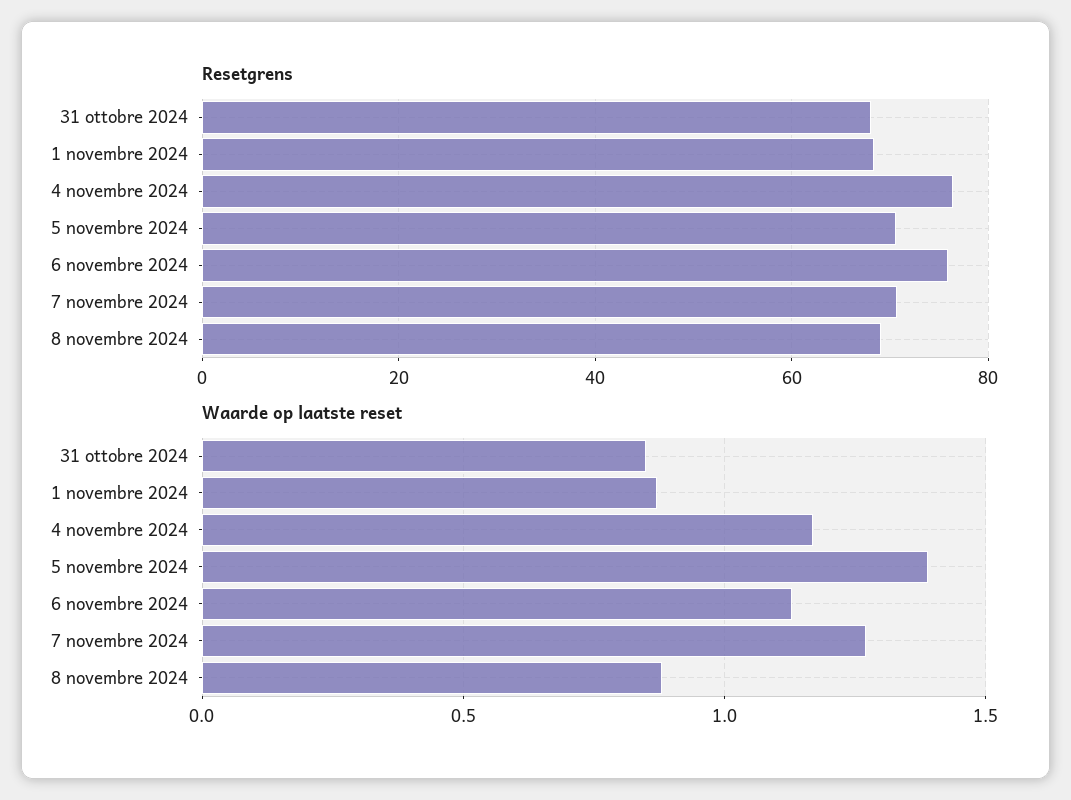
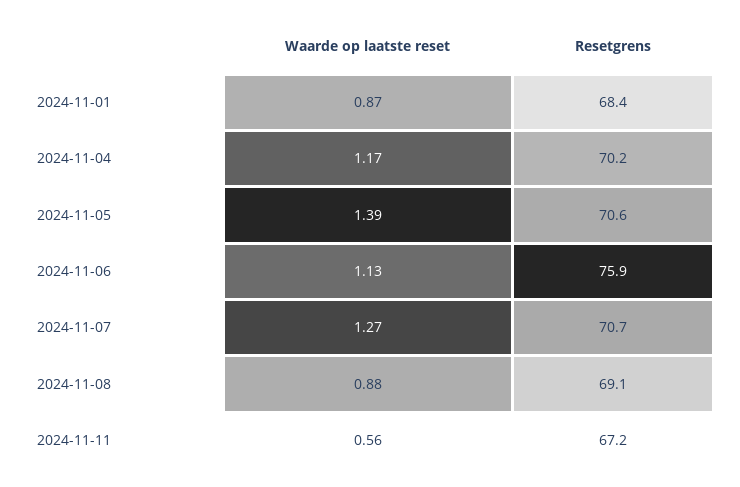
Resetgrens, 31 ottobre 2024: 68 -> none
Resetgrens, 4 novembre 2024: 76 -> 70.2
Waarde op laatste reset, 31 ottobre 2024: 0.85 -> none
Waarde op laatste reset, 2024-11-11: none -> 0.56
Resetgrens, 2024-11-11: none -> 67.2

